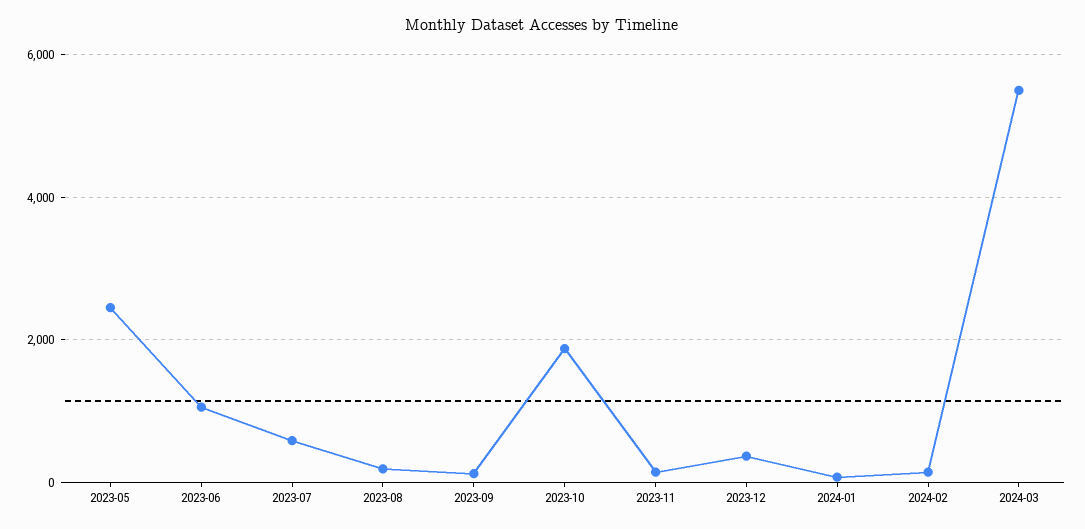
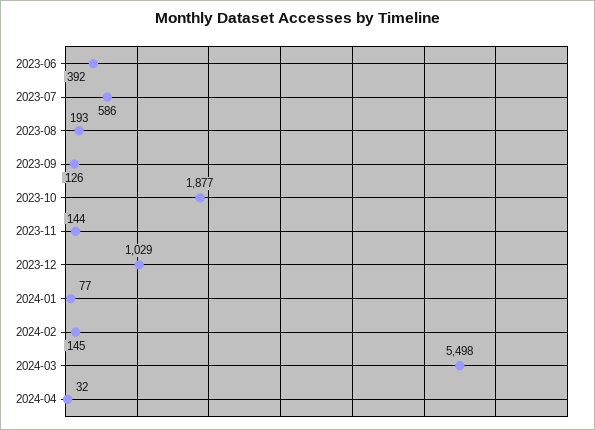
2023-05: 2400 -> none
2023-06: 1000 -> 392
2023-12: 400 -> 1029
2024-04: none -> 32

